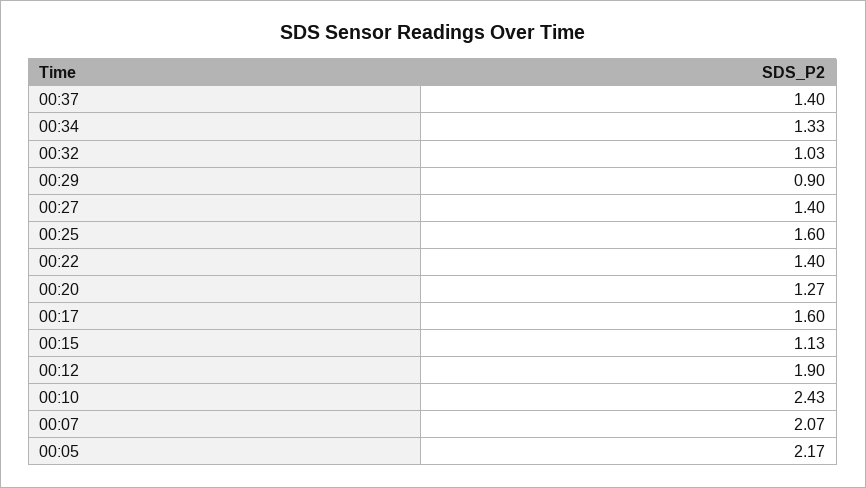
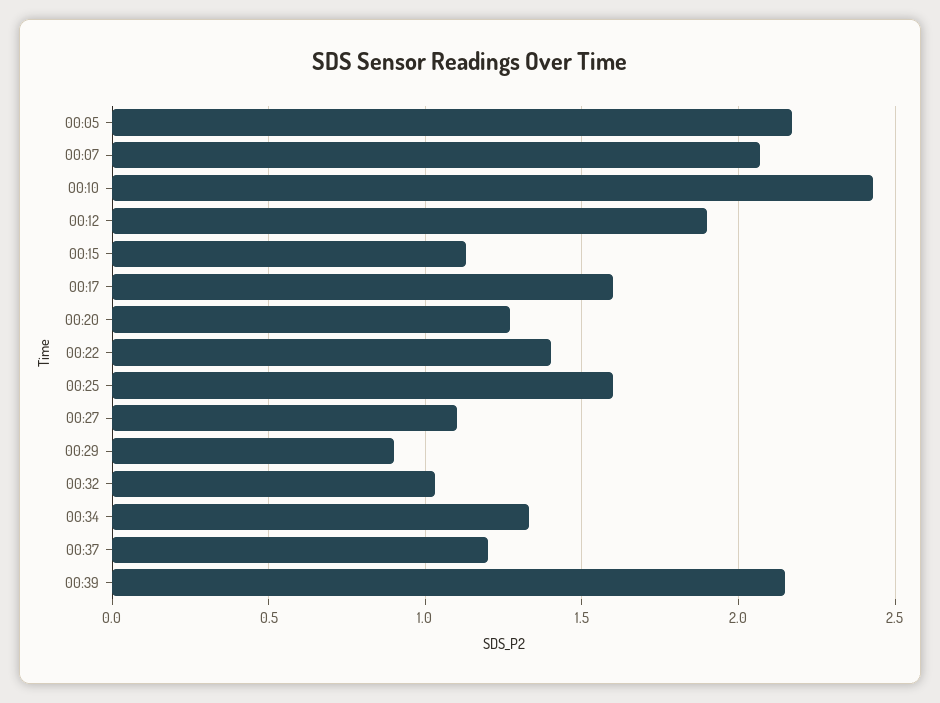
00:37: 1.4 -> 1.2
00:27: 1.4 -> 1.1
00:39: none -> 2.15

